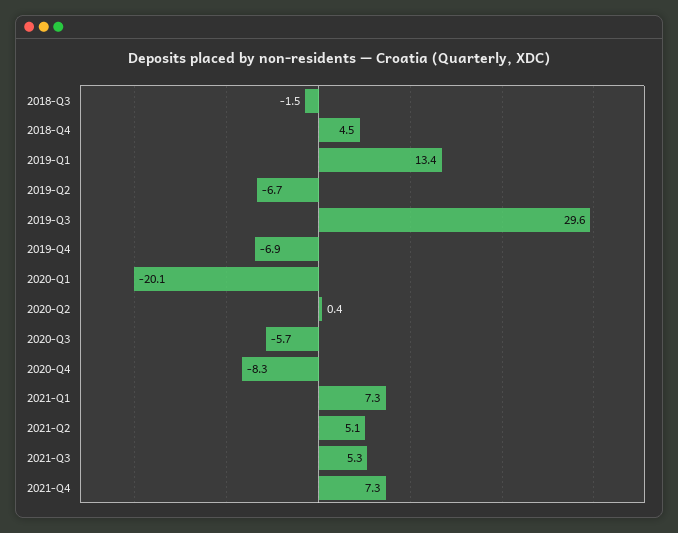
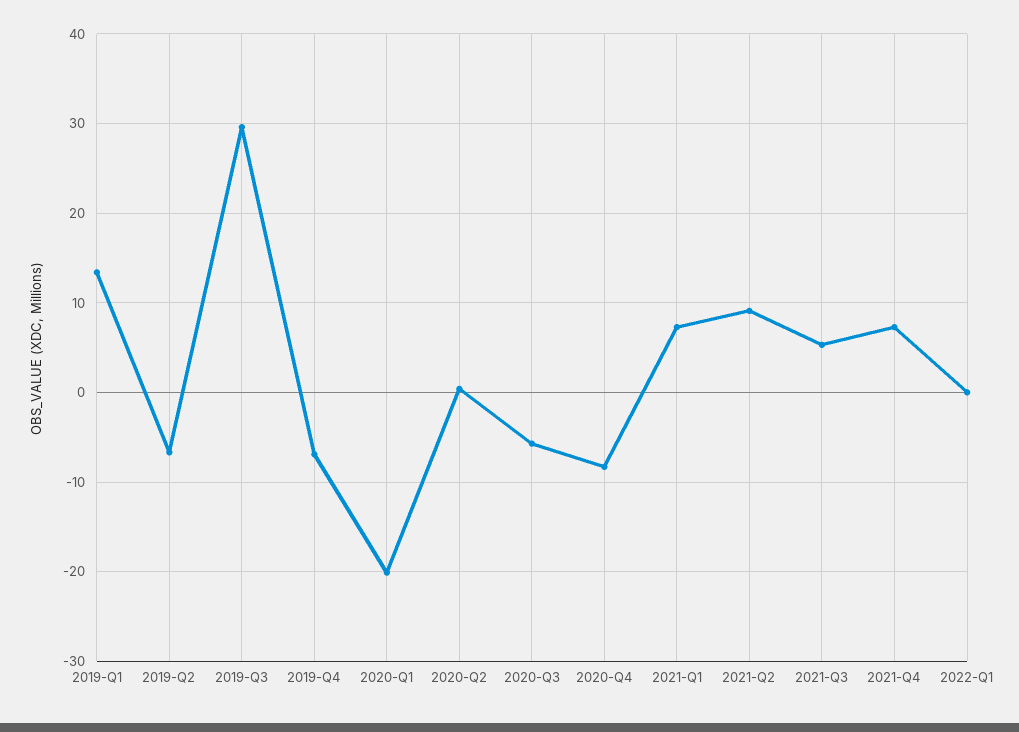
2018-Q3: -1.5 -> none
2018-Q4: 4.5 -> none
2021-Q2: 5.1 -> 9
2022-Q1: none -> 0

